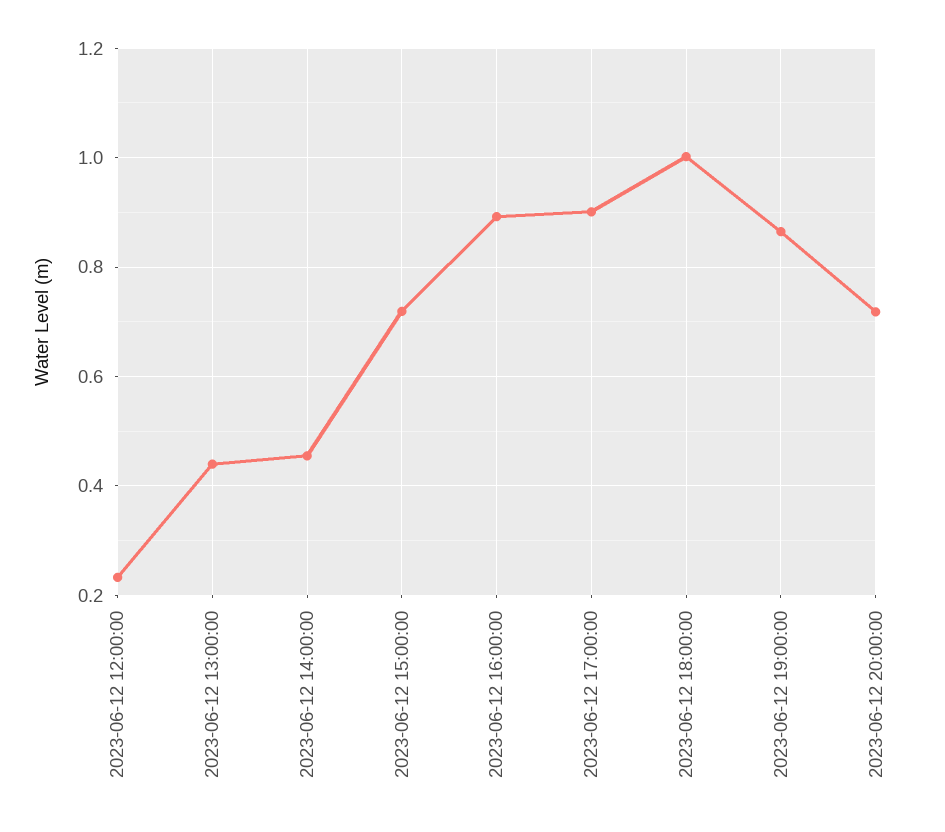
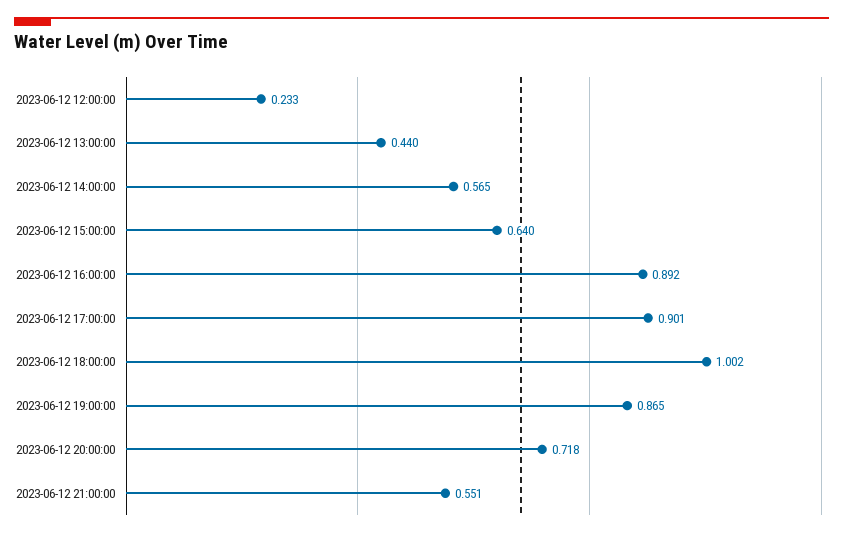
2023-06-12 14:00:00: 0.46 -> 0.565
2023-06-12 15:00:00: 0.72 -> 0.64
2023-06-12 21:00:00: none -> 0.551

